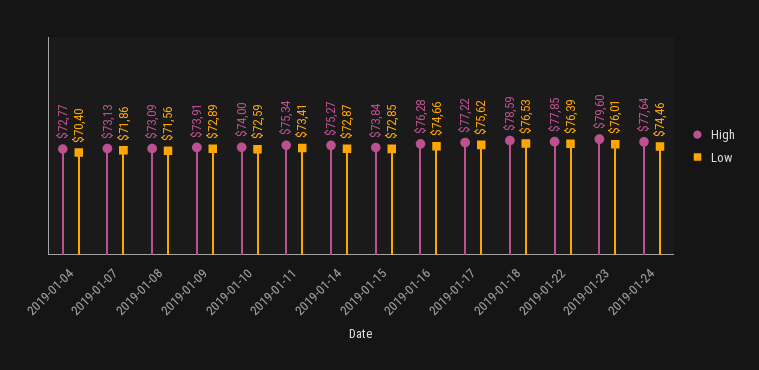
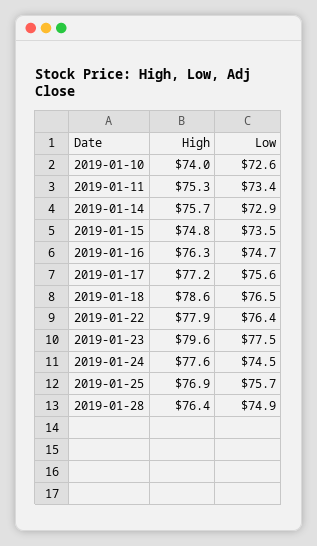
High, 2019-01-04: 72.77 -> none
Low, 2019-01-04: 70.4 -> none
High, 2019-01-07: 73.13 -> none
Low, 2019-01-07: 71.86 -> none
High, 2019-01-08: 73.09 -> none
Low, 2019-01-08: 71.56 -> none
High, 2019-01-09: 73.91 -> none
Low, 2019-01-09: 72.89 -> none
High, 2019-01-14: 75.27 -> 75.7
High, 2019-01-15: 73.84 -> 74.8
Low, 2019-01-15: 72.85 -> 73.5
Low, 2019-01-23: 76.01 -> 77.5
High, 2019-01-25: none -> 76.9
Low, 2019-01-25: none -> 75.7
High, 2019-01-28: none -> 76.4
Low, 2019-01-28: none -> 74.9

